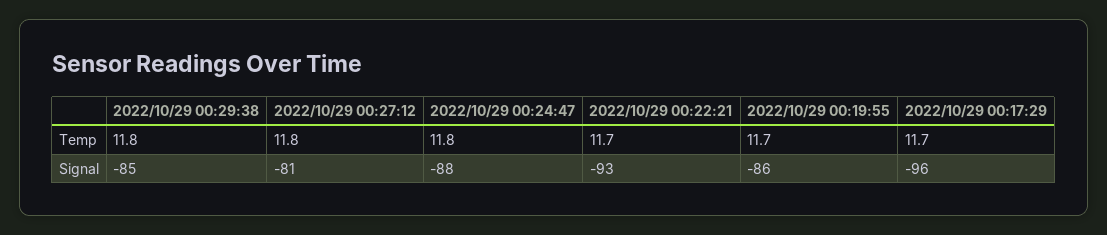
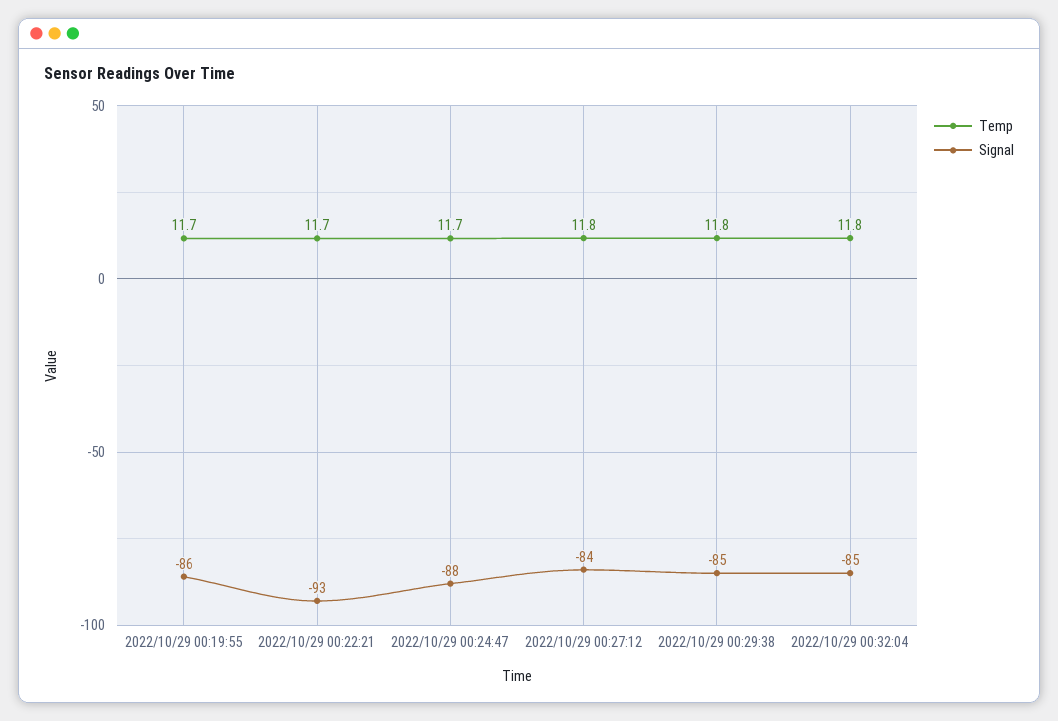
Temp, 2022/10/29 00:24:47: 11.8 -> 11.7
Temp, 2022/10/29 00:17:29: 11.7 -> none
Signal, 2022/10/29 00:27:12: -81 -> -84
Signal, 2022/10/29 00:17:29: -96 -> none
Temp, 2022/10/29 00:32:04: none -> 11.8
Signal, 2022/10/29 00:32:04: none -> -85

